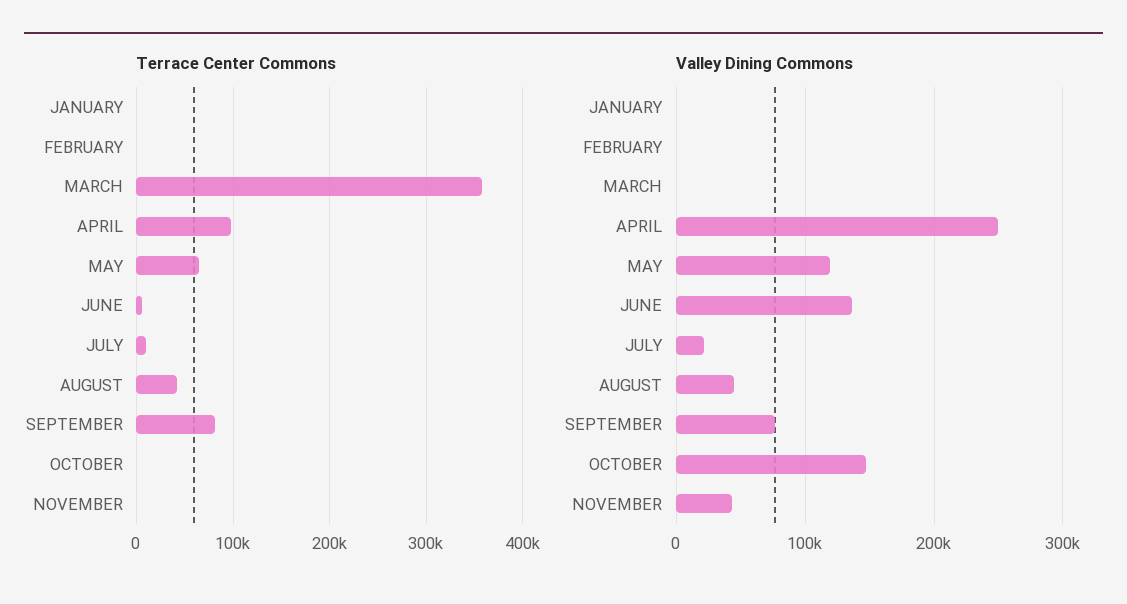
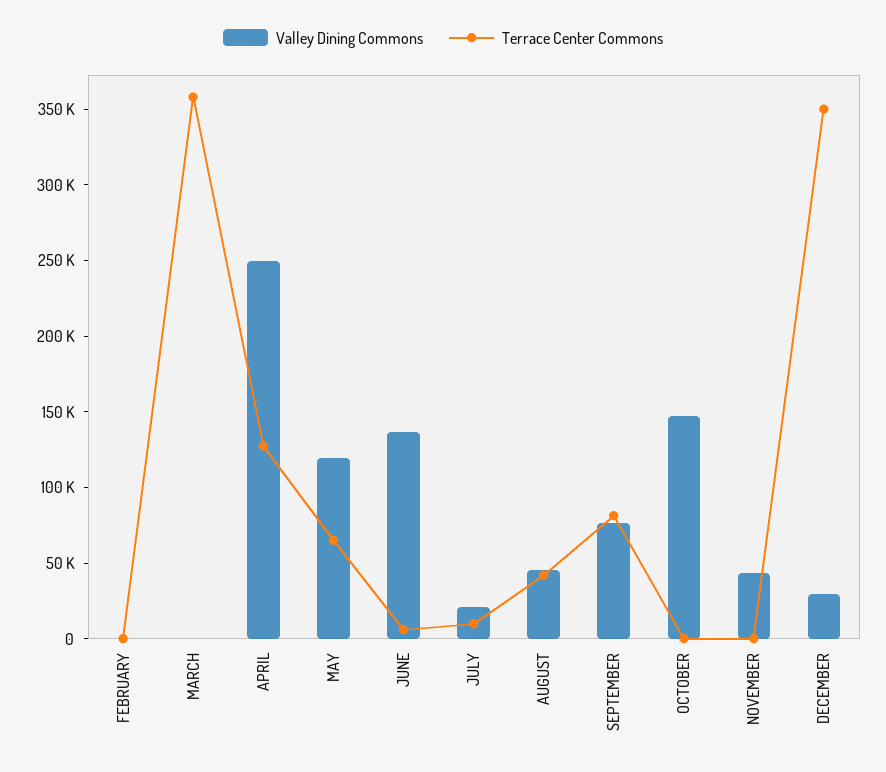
Terrace Center Commons, JANUARY: 0 -> none
Terrace Center Commons, APRIL: 100000 -> 130000
Valley Dining Commons, JANUARY: 0 -> none
Valley Dining Commons, DECEMBER: none -> 30000
Terrace Center Commons, DECEMBER: none -> 350000

